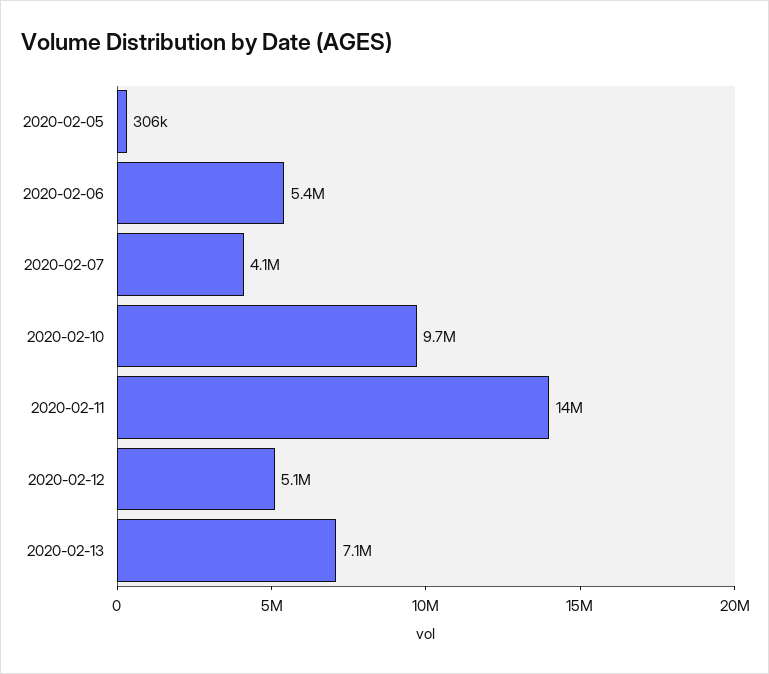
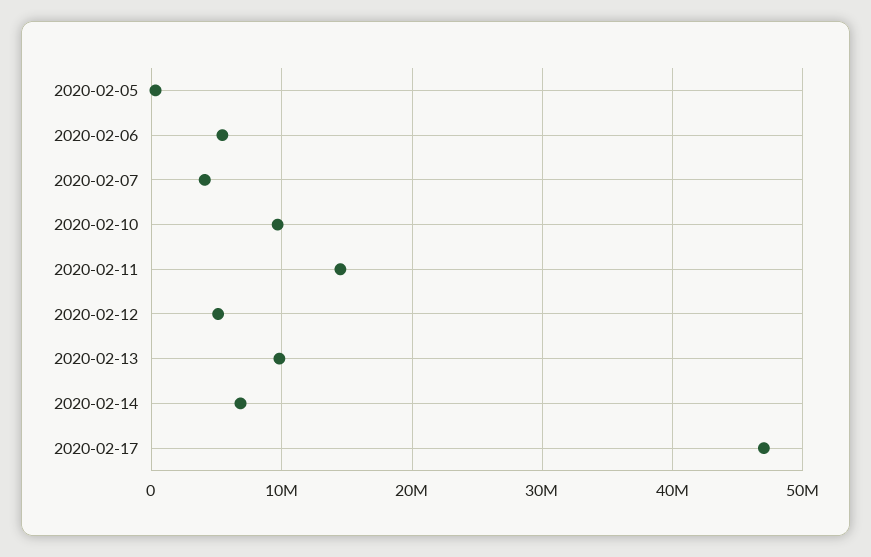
2020-02-13: 7100000 -> 10000000
2020-02-14: none -> 7000000
2020-02-17: none -> 47000000

